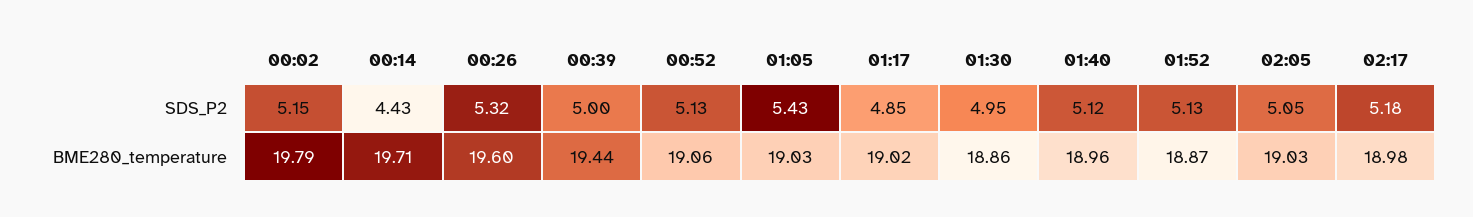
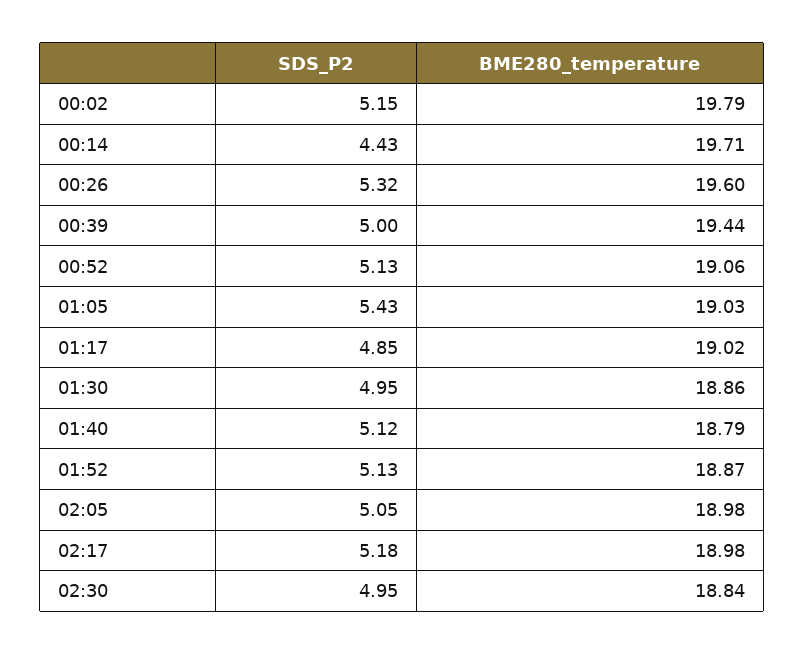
01:40, BME280_temperature: 18.96 -> 18.79
02:05, BME280_temperature: 19.03 -> 18.98
02:30, SDS_P2: none -> 4.95
02:30, BME280_temperature: none -> 18.84

